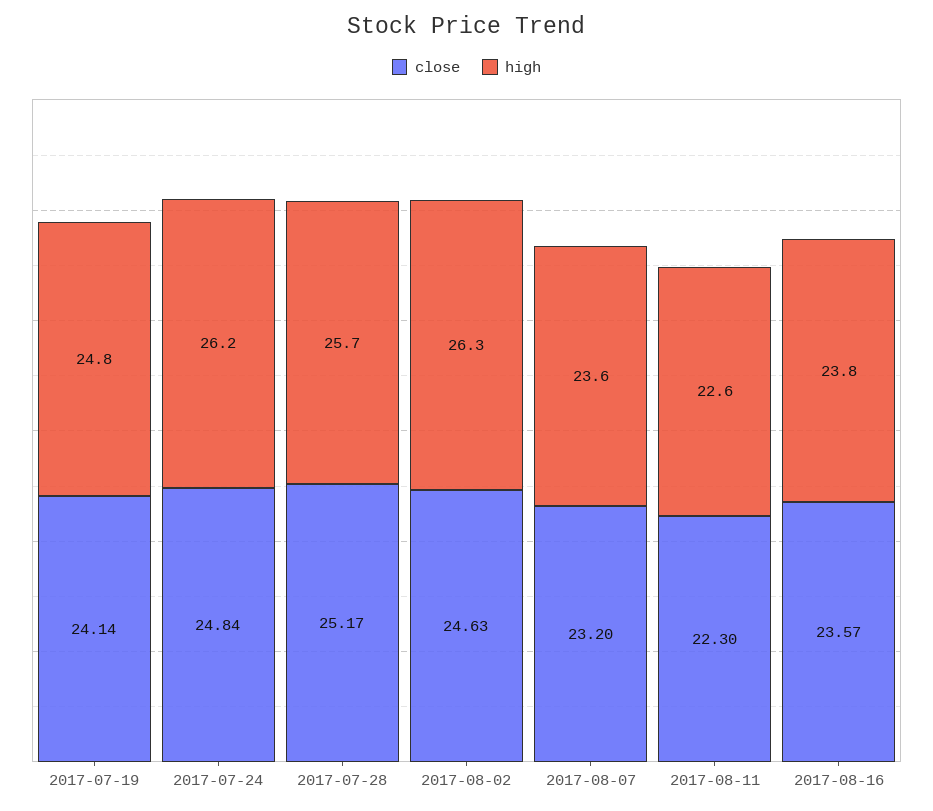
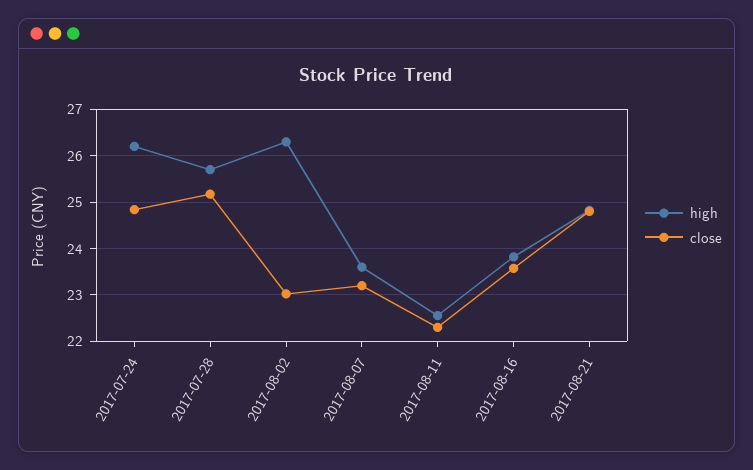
close, 2017-07-19: 24.14 -> none
high, 2017-07-19: 24.8 -> none
close, 2017-08-02: 24.63 -> 23
high, 2017-08-21: none -> 24.8
close, 2017-08-21: none -> 24.8

